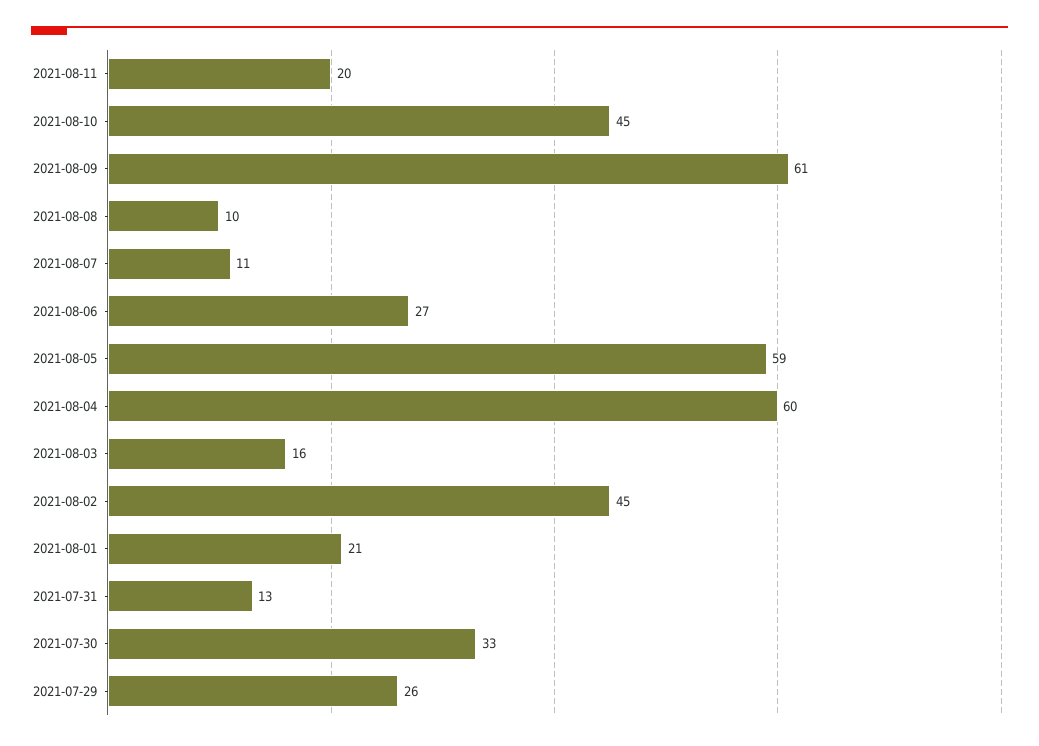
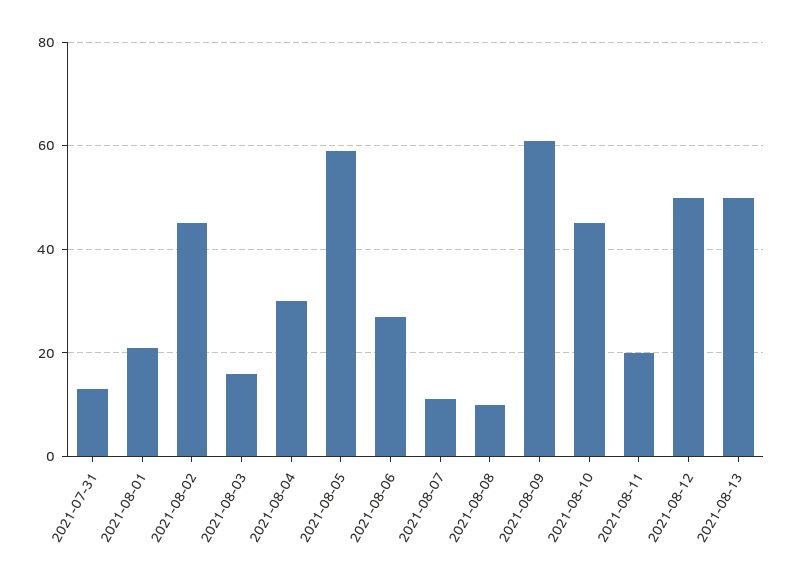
2021-08-04: 60 -> 30
2021-07-30: 33 -> none
2021-07-29: 26 -> none
2021-08-12: none -> 50
2021-08-13: none -> 50

